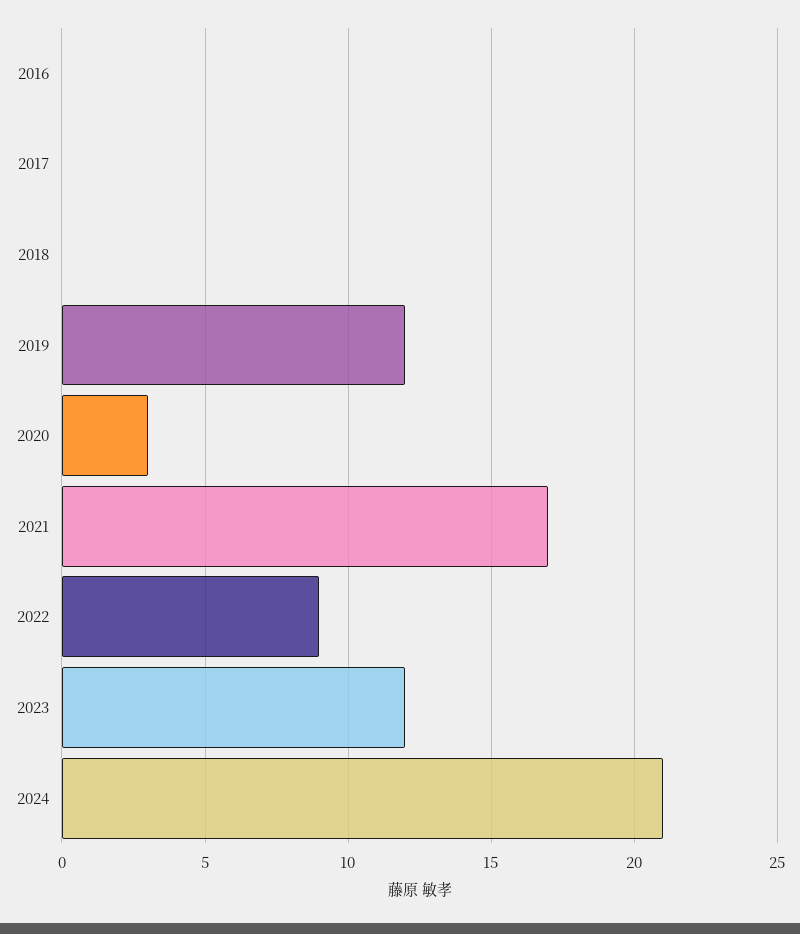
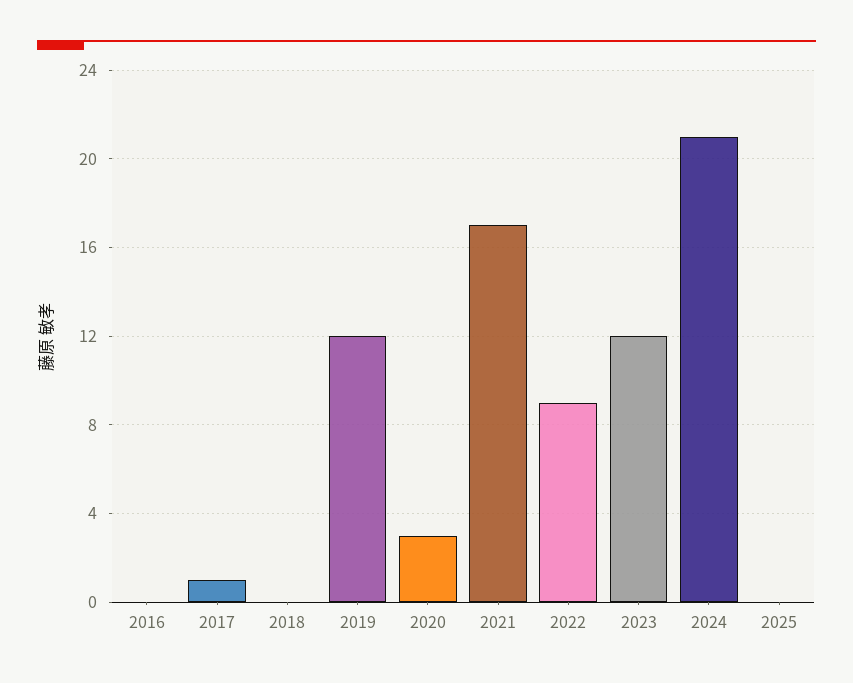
2017: 0 -> 1
2025: none -> 0

